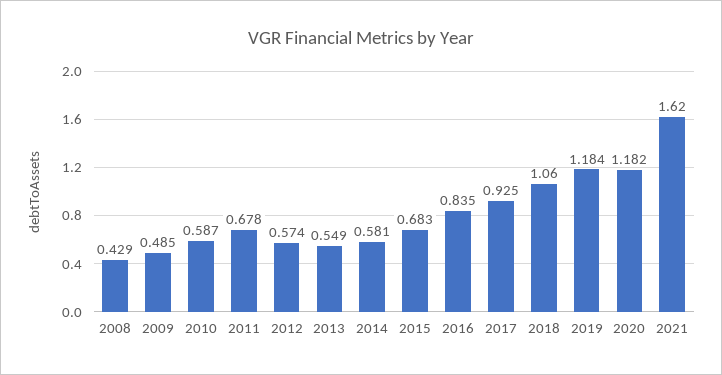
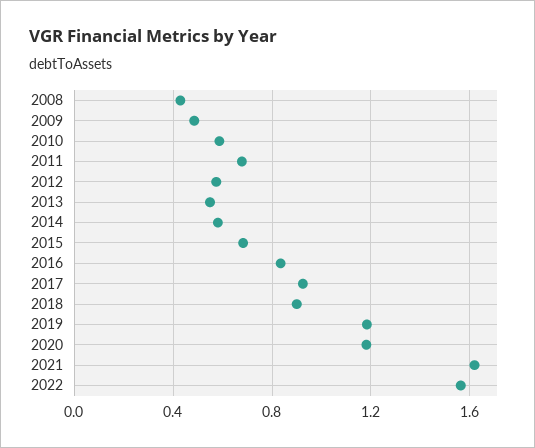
2018: 1.06 -> 0.9
2022: none -> 1.55

